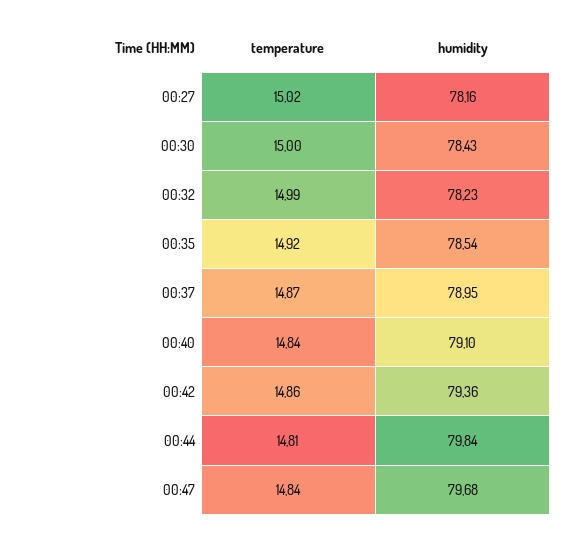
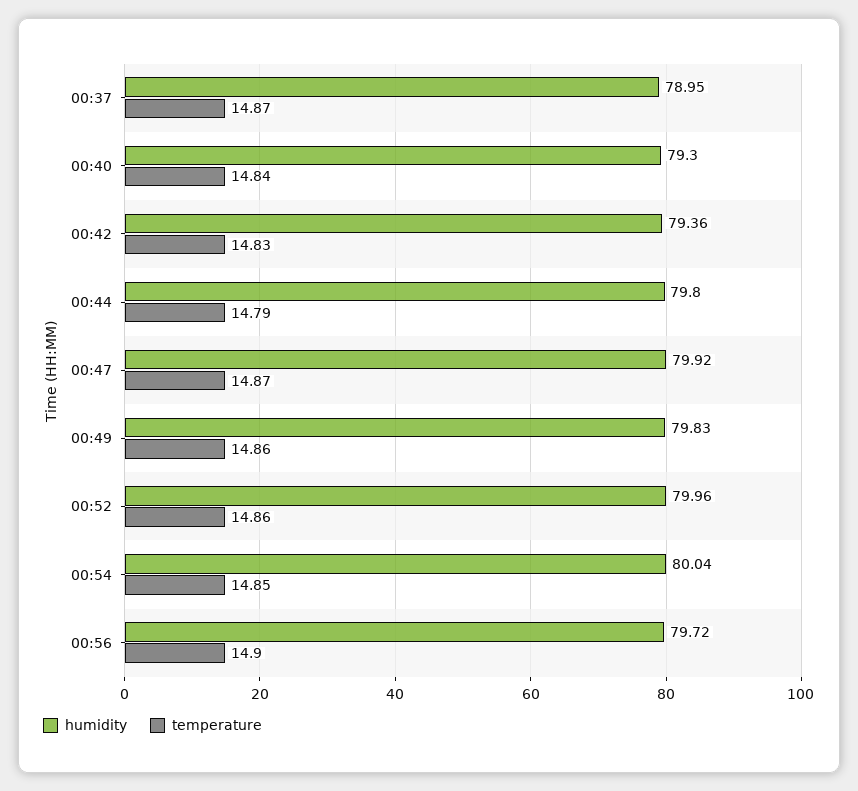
temperature, 00:27: 15.02 -> none
humidity, 00:27: 78.16 -> none
temperature, 00:30: 15 -> none
humidity, 00:30: 78.43 -> none
temperature, 00:32: 14.99 -> none
humidity, 00:32: 78.23 -> none
temperature, 00:35: 14.92 -> none
humidity, 00:35: 78.54 -> none
humidity, 00:40: 79.1 -> 79.3
temperature, 00:42: 14.86 -> 14.83
temperature, 00:44: 14.81 -> 14.79
humidity, 00:44: 79.84 -> 79.8
temperature, 00:47: 14.84 -> 14.87
humidity, 00:47: 79.68 -> 79.92
humidity, 00:49: none -> 79.83
temperature, 00:49: none -> 14.86
humidity, 00:52: none -> 79.96
temperature, 00:52: none -> 14.86
humidity, 00:54: none -> 80.04
temperature, 00:54: none -> 14.85
humidity, 00:56: none -> 79.72
temperature, 00:56: none -> 14.9

